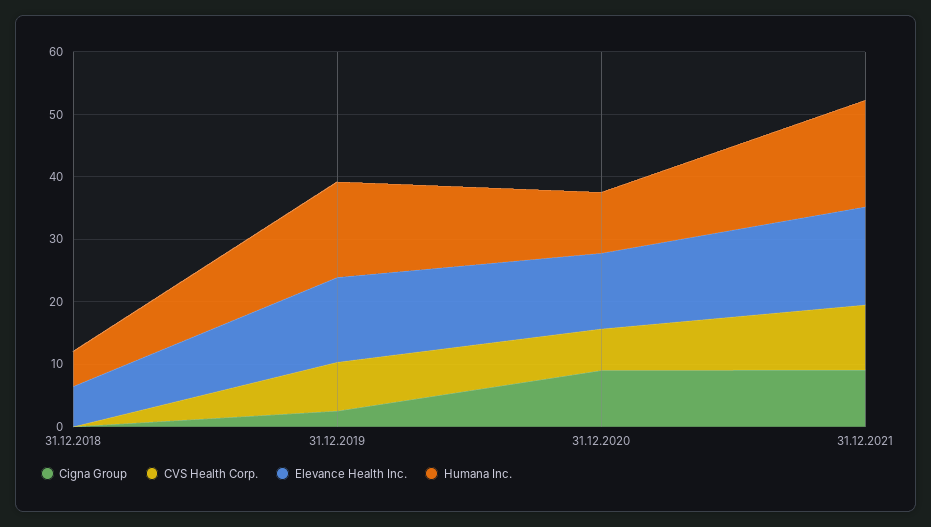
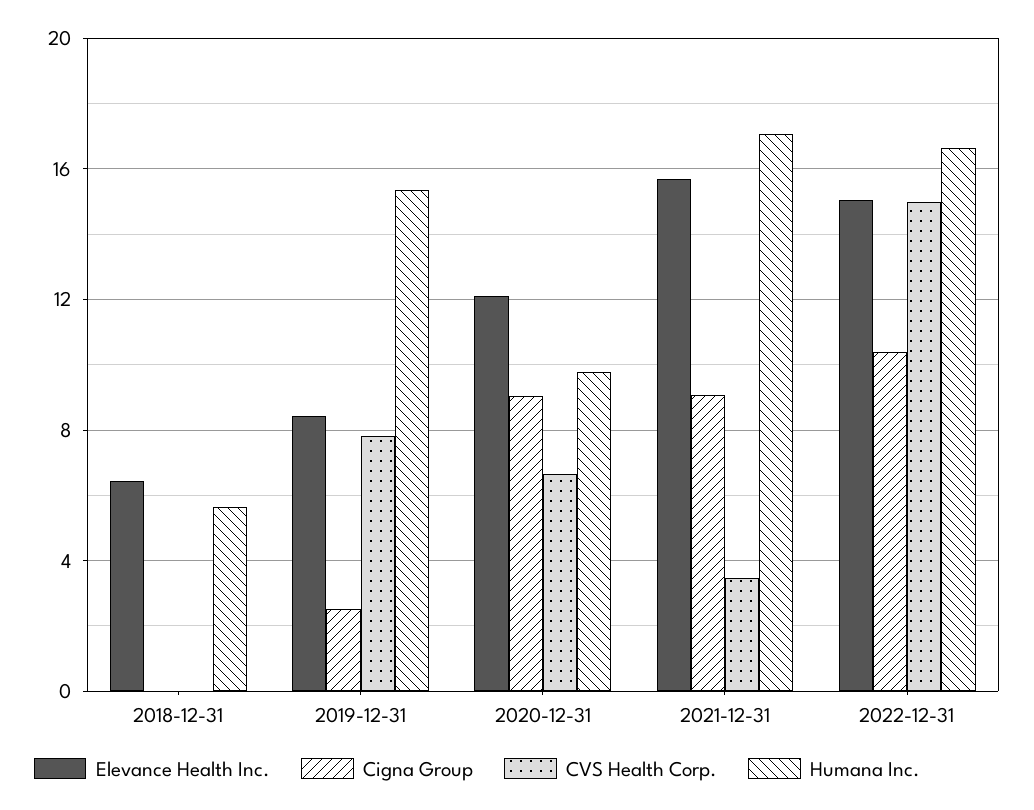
Elevance Health Inc., 31.12.2019: 14 -> 8.5
CVS Health Corp., 31.12.2021: 10 -> 3.5
Elevance Health Inc., 2022-12-31: none -> 15
Cigna Group, 2022-12-31: none -> 10.5
CVS Health Corp., 2022-12-31: none -> 15
Humana Inc., 2022-12-31: none -> 16.5

